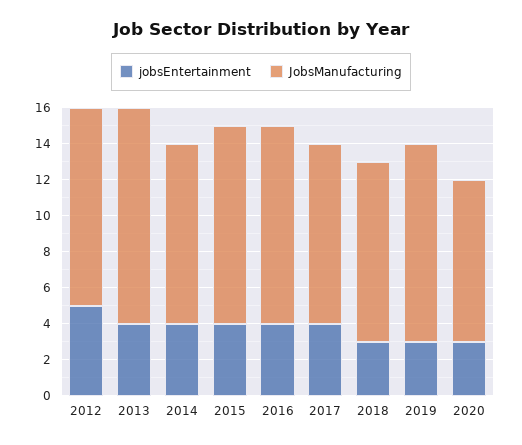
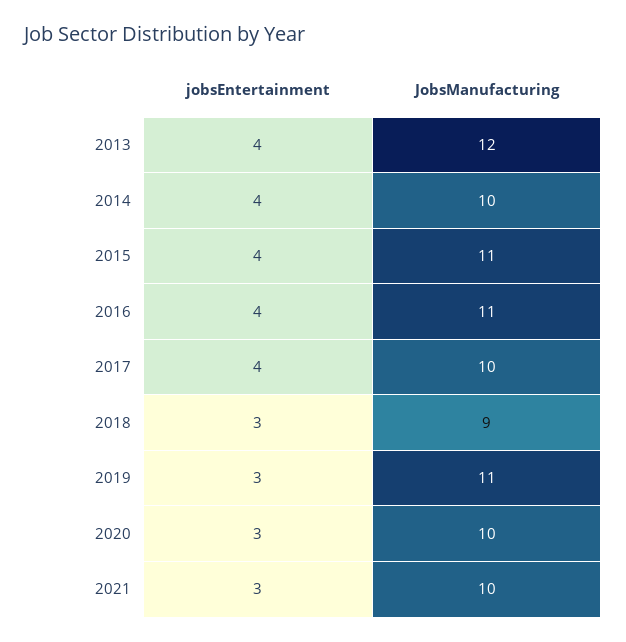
jobsEntertainment, 2012: 5 -> none
JobsManufacturing, 2012: 11 -> none
JobsManufacturing, 2018: 10 -> 9
JobsManufacturing, 2020: 9 -> 10
jobsEntertainment, 2021: none -> 3
JobsManufacturing, 2021: none -> 10

